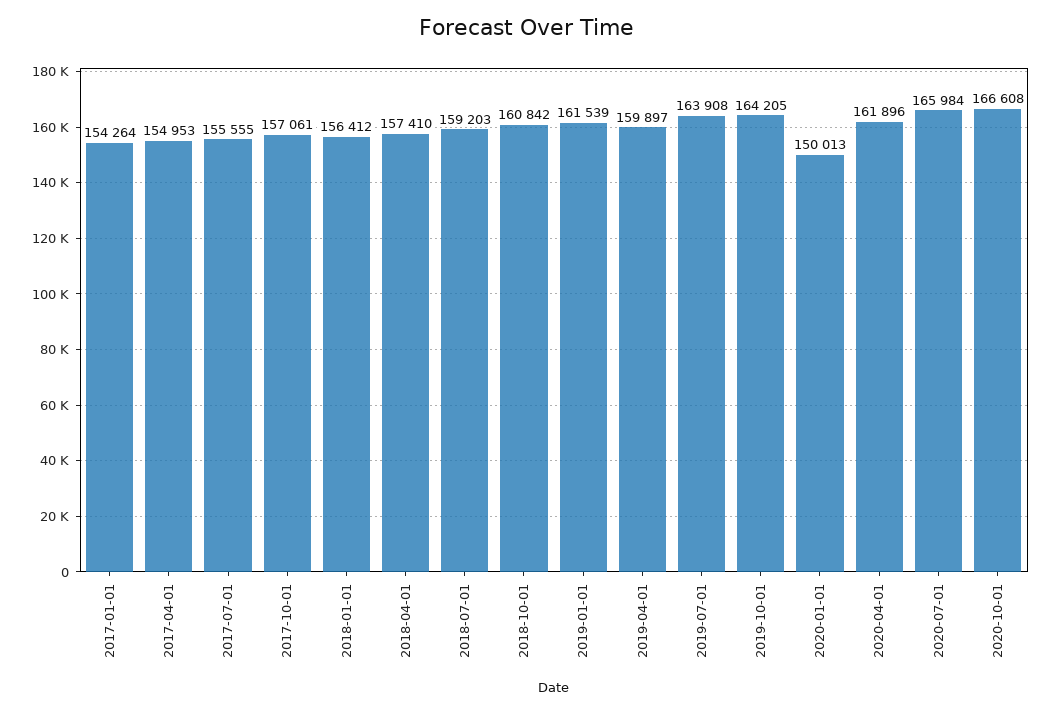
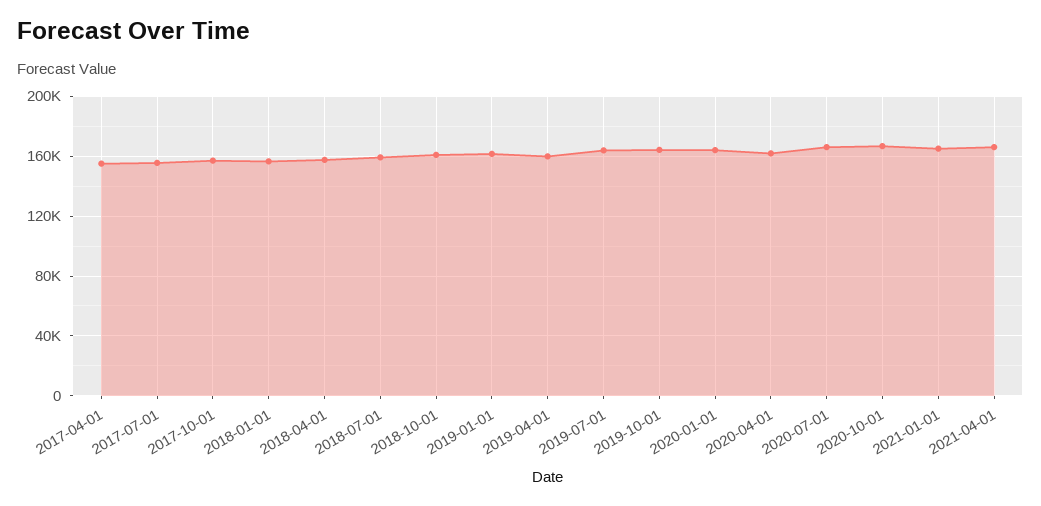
2017-01-01: 154264 -> none
2020-01-01: 150013 -> 165000
2021-01-01: none -> 165000
2021-04-01: none -> 165000

